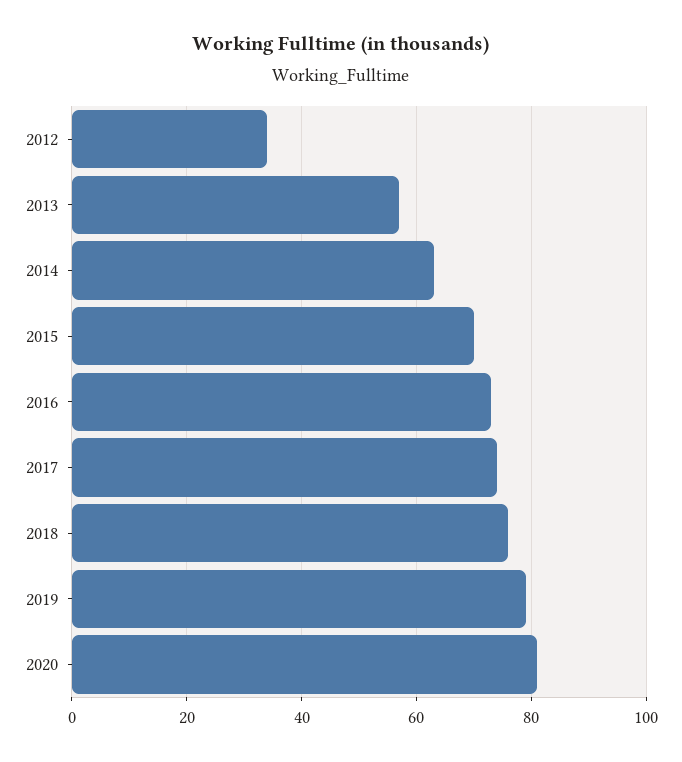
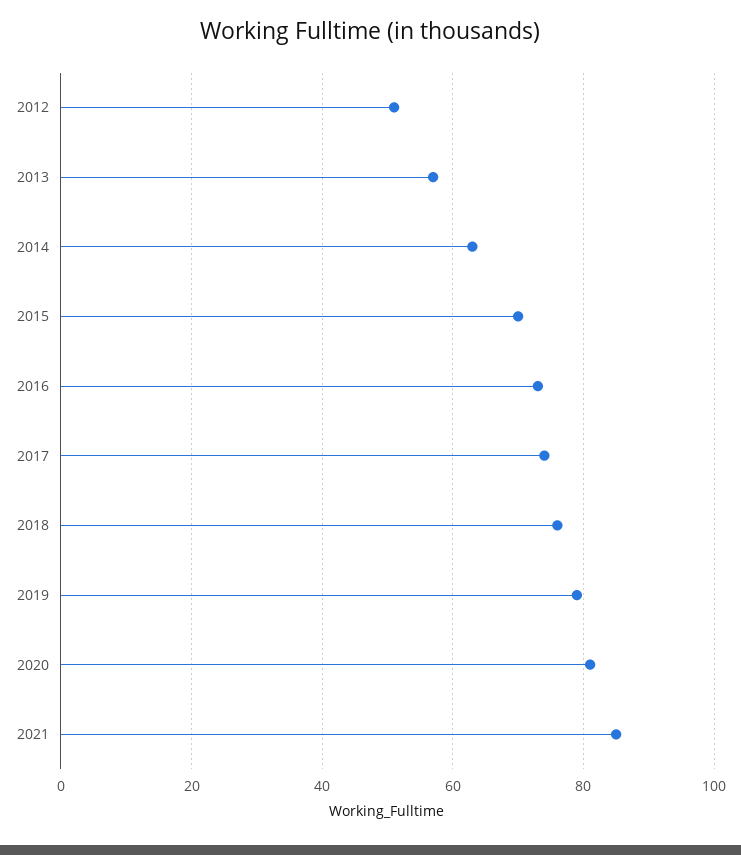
2012: 35 -> 50
2021: none -> 85

